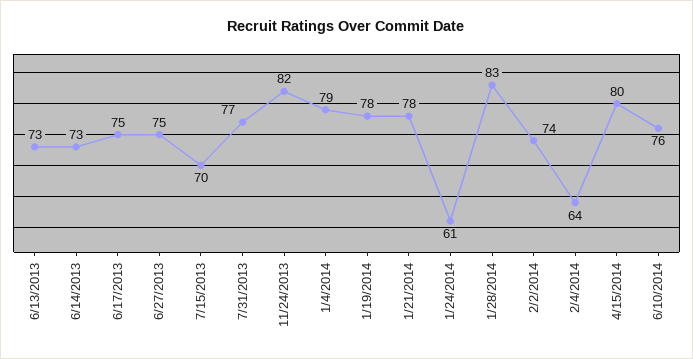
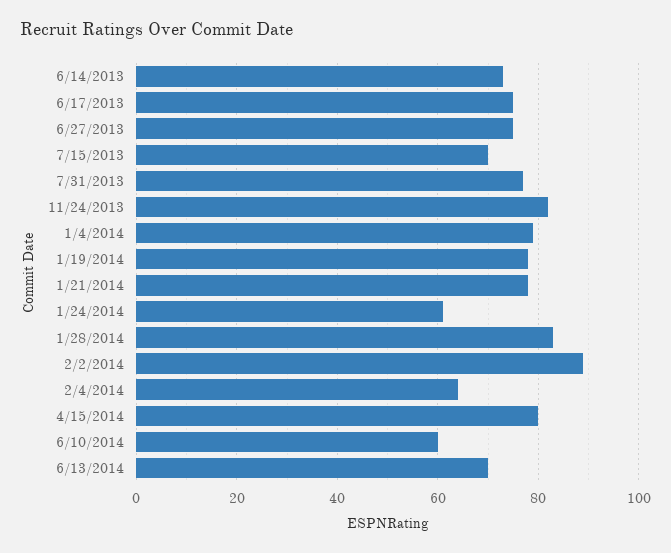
6/13/2013: 73 -> none
2/2/2014: 74 -> 90
6/10/2014: 76 -> 60
6/13/2014: none -> 70

